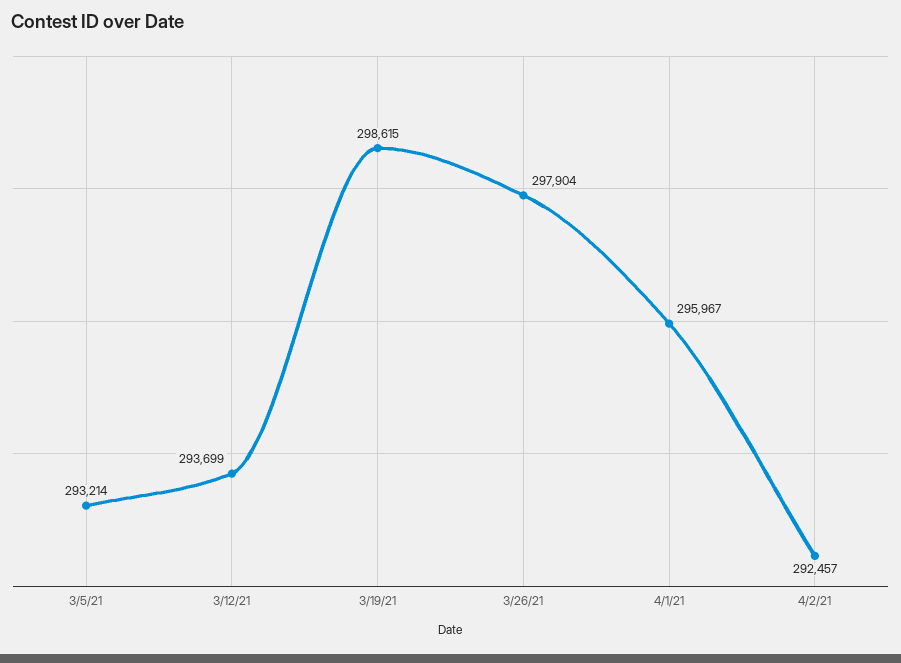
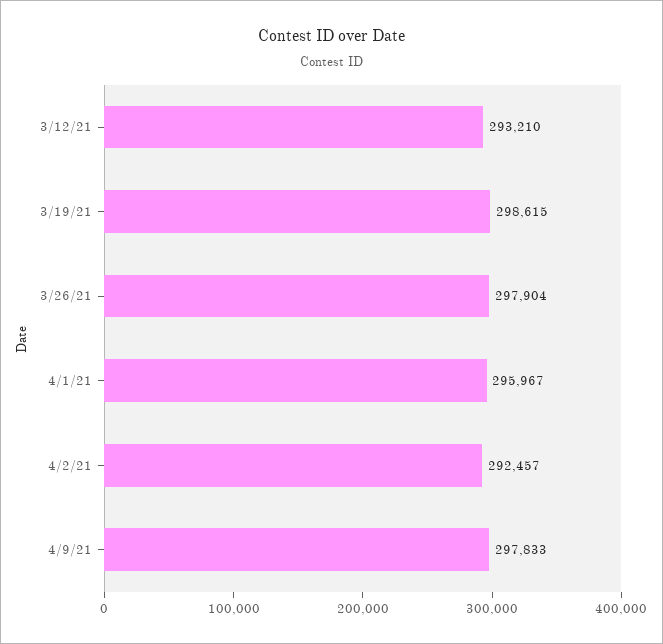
3/5/21: 293214 -> none
3/12/21: 293699 -> 293210
4/9/21: none -> 297833

